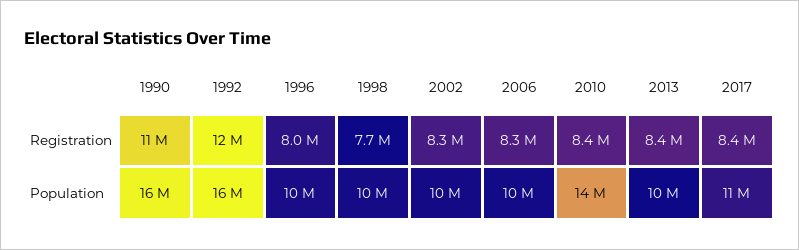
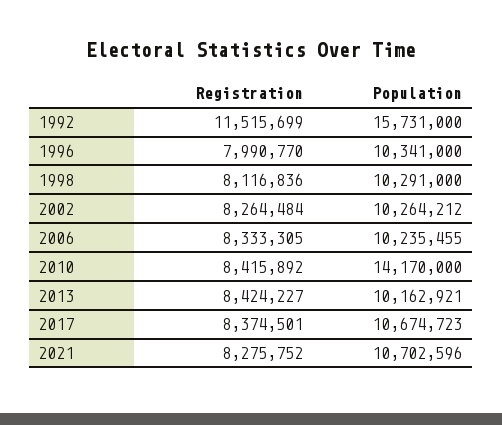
1990, Registration: 11000000 -> none
1998, Registration: 7700000 -> 8116836
1990, Population: 16000000 -> none
2021, Registration: none -> 8275752
2021, Population: none -> 10702596

